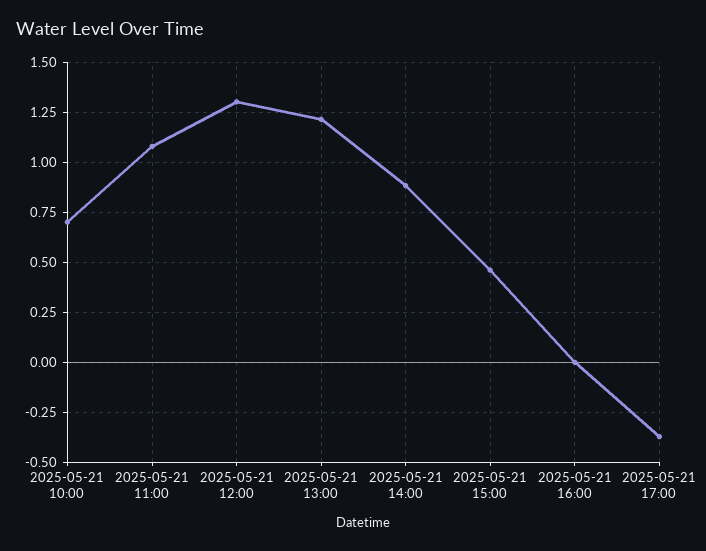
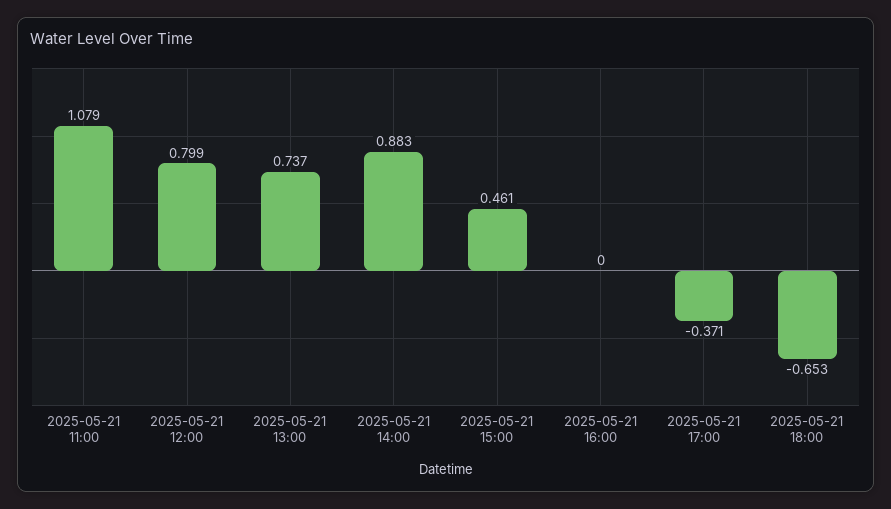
2025-05-21 10:00: 0.7 -> none
2025-05-21 12:00: 1.3 -> 0.799
2025-05-21 13:00: 1.2 -> 0.737
2025-05-21 18:00: none -> -0.653

